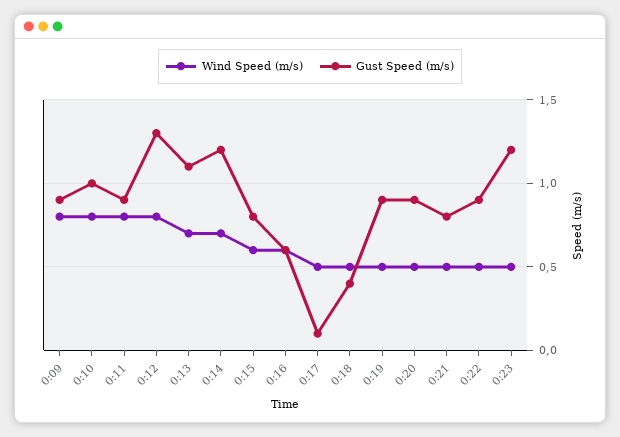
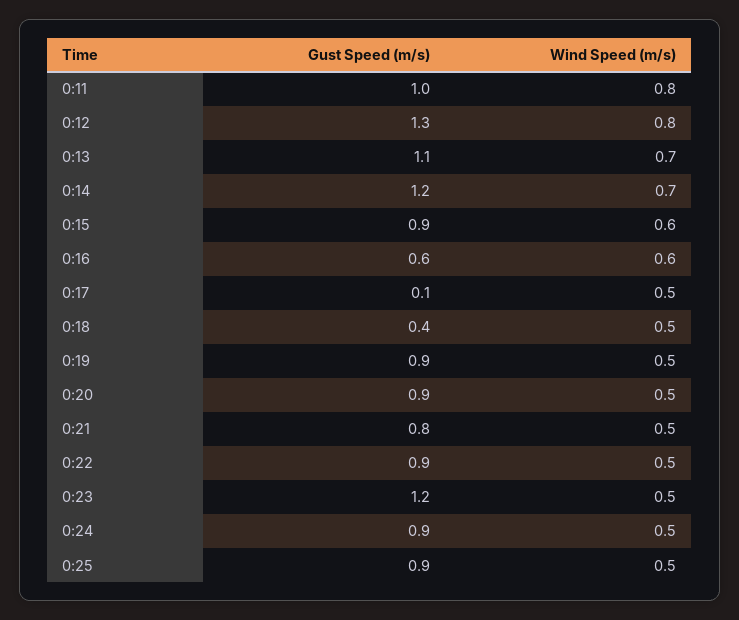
Wind Speed (m/s), 0:09: 0.8 -> none
Gust Speed (m/s), 0:09: 0.9 -> none
Wind Speed (m/s), 0:10: 0.8 -> none
Gust Speed (m/s), 0:10: 1 -> none
Gust Speed (m/s), 0:11: 0.9 -> 1
Gust Speed (m/s), 0:15: 0.8 -> 0.9
Gust Speed (m/s), 0:24: none -> 0.9
Wind Speed (m/s), 0:24: none -> 0.5
Gust Speed (m/s), 0:25: none -> 0.9
Wind Speed (m/s), 0:25: none -> 0.5

